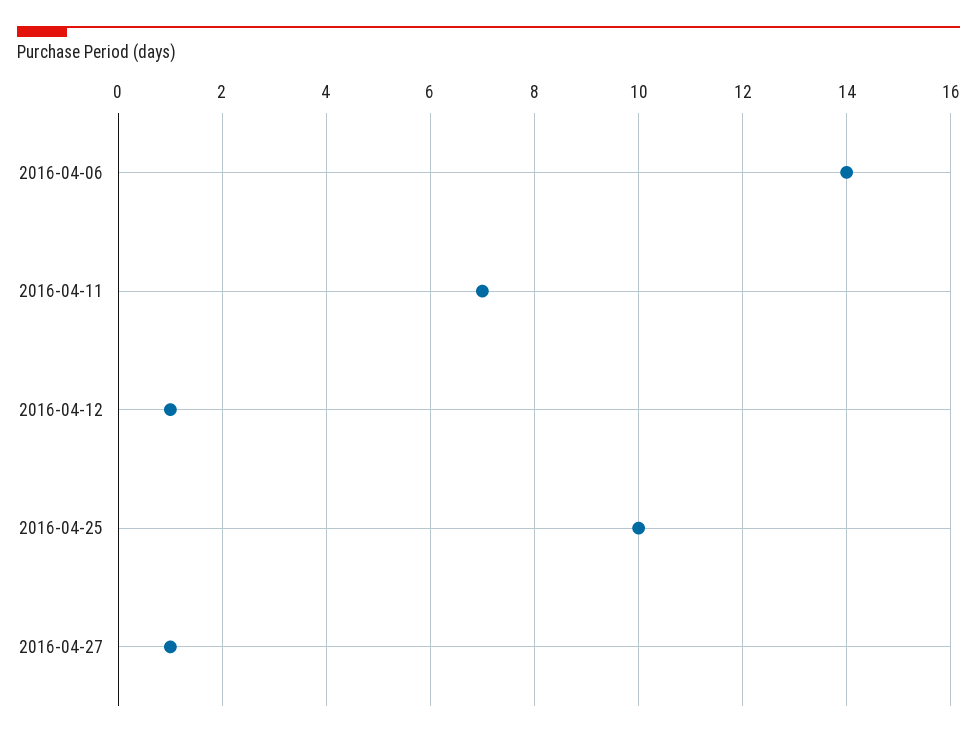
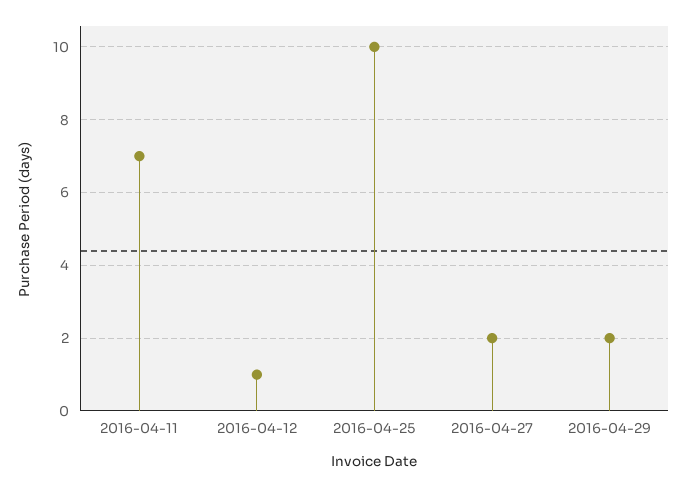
2016-04-06: 14 -> none
2016-04-27: 1 -> 2
2016-04-29: none -> 2

